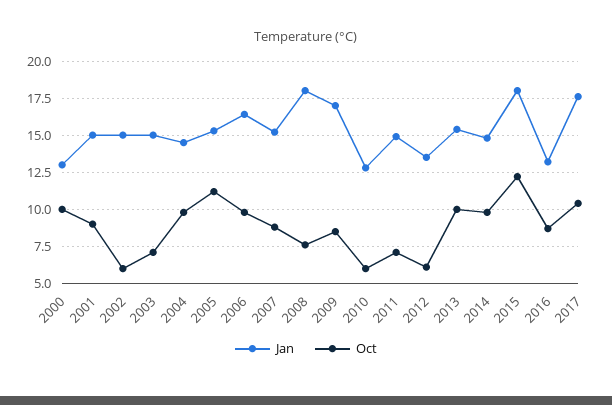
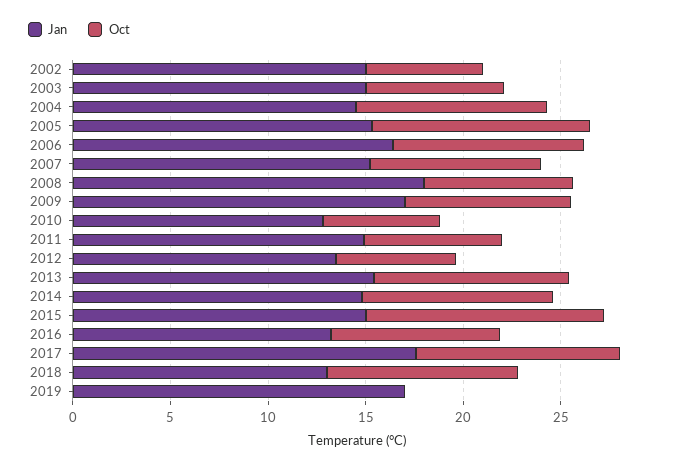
Jan, 2000: 13 -> none
Oct, 2000: 10 -> none
Jan, 2001: 15 -> none
Oct, 2001: 9 -> none
Jan, 2015: 18 -> 15
Jan, 2018: none -> 13
Oct, 2018: none -> 10
Jan, 2019: none -> 17
Oct, 2019: none -> 0

